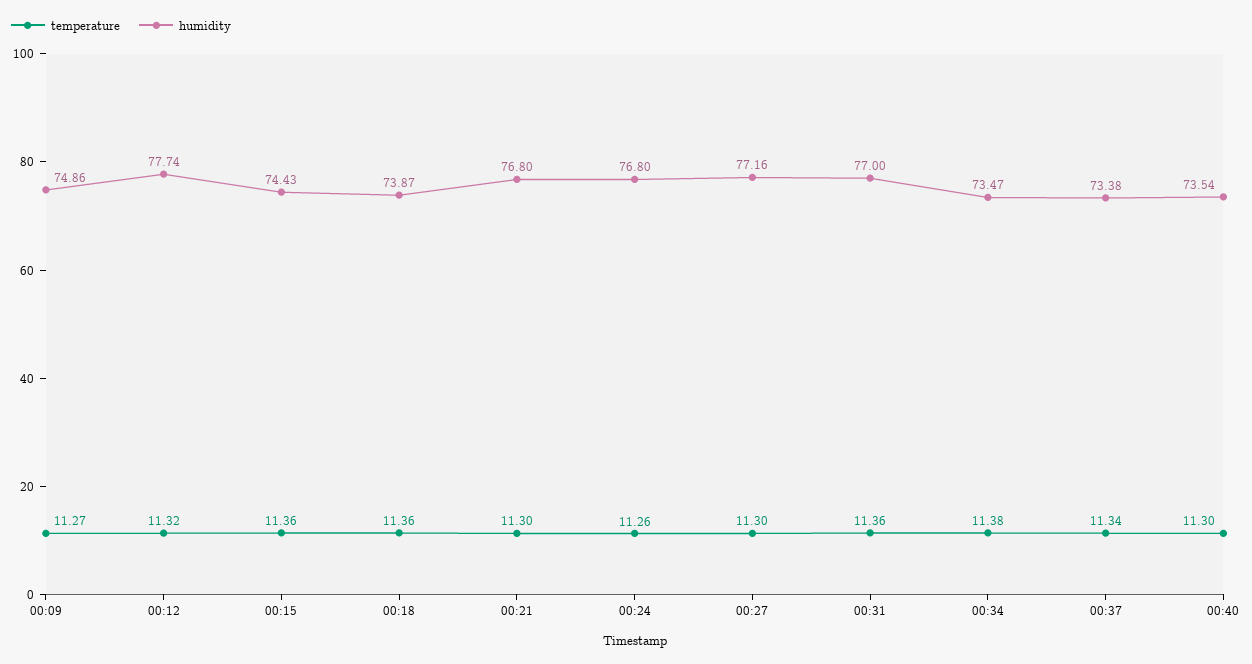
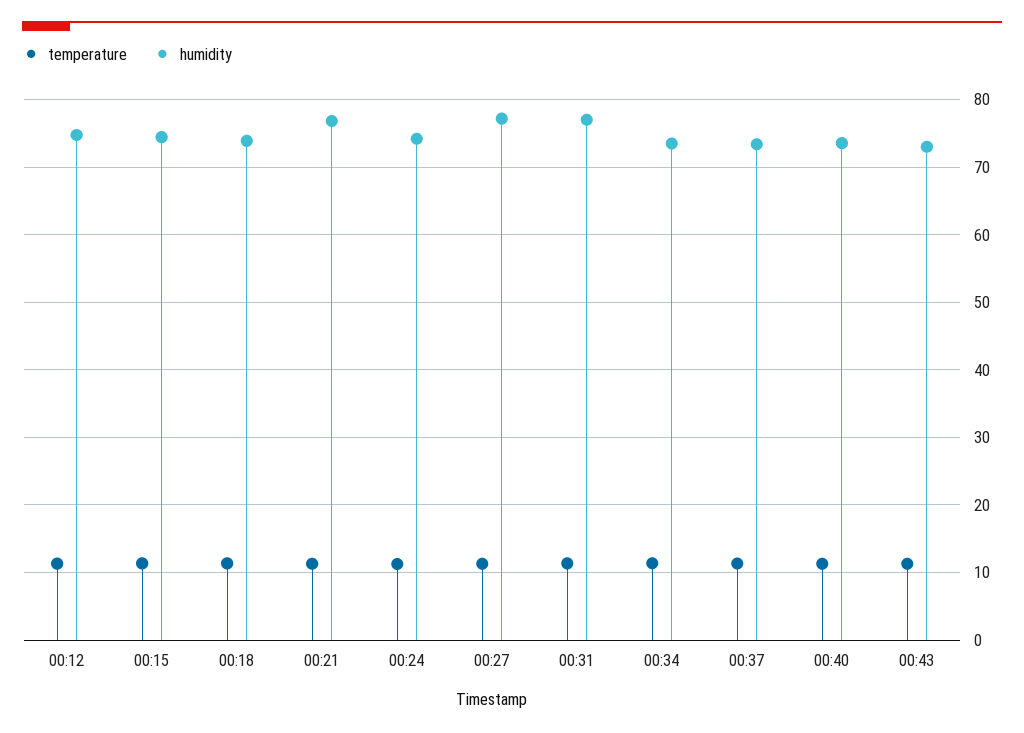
temperature, 00:09: 11.27 -> none
humidity, 00:09: 74.86 -> none
humidity, 00:12: 77.74 -> 75
humidity, 00:24: 76.8 -> 74
temperature, 00:43: none -> 11
humidity, 00:43: none -> 73

